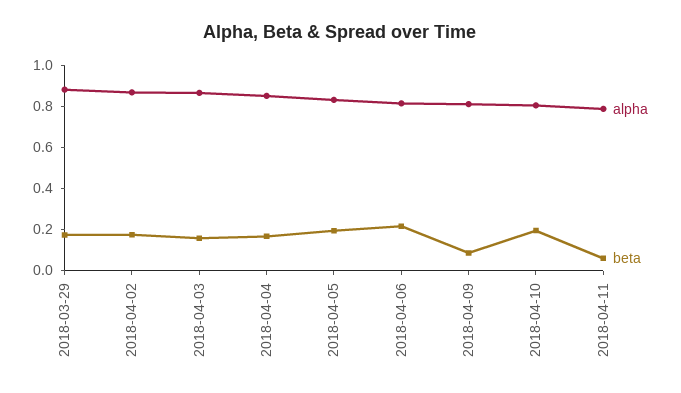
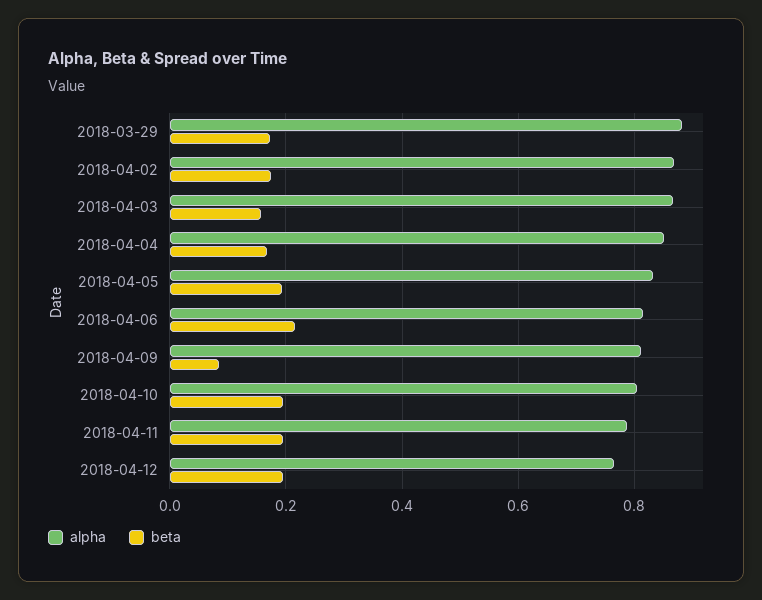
beta, 2018-04-11: 0.05 -> 0.2
alpha, 2018-04-12: none -> 0.76
beta, 2018-04-12: none -> 0.2

